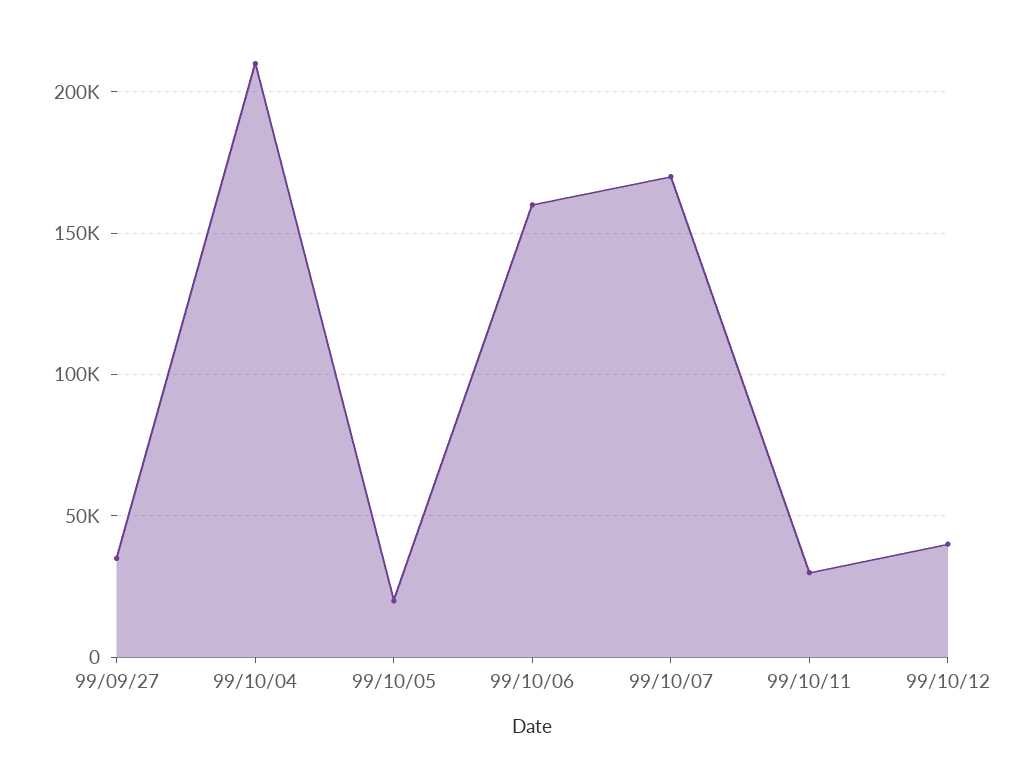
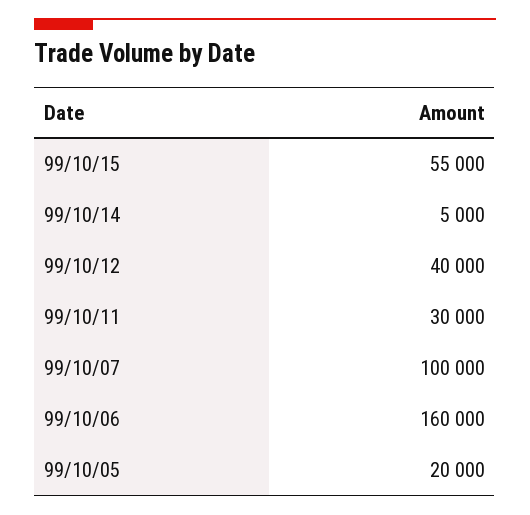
99/09/27: 35000 -> none
99/10/04: 210000 -> none
99/10/07: 170000 -> 100000
99/10/15: none -> 55000
99/10/14: none -> 5000

